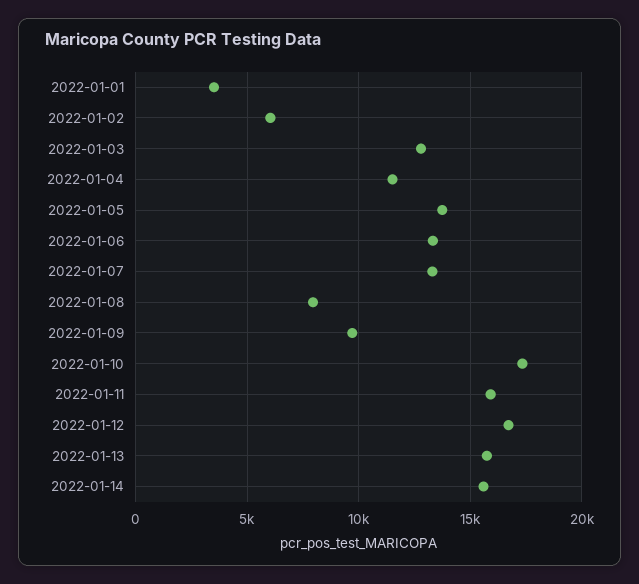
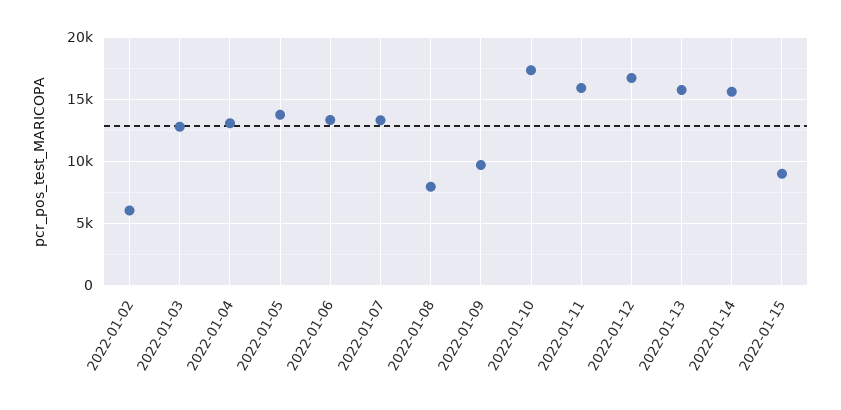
2022-01-01: 3500 -> none
2022-01-04: 11500 -> 13000
2022-01-15: none -> 9000

